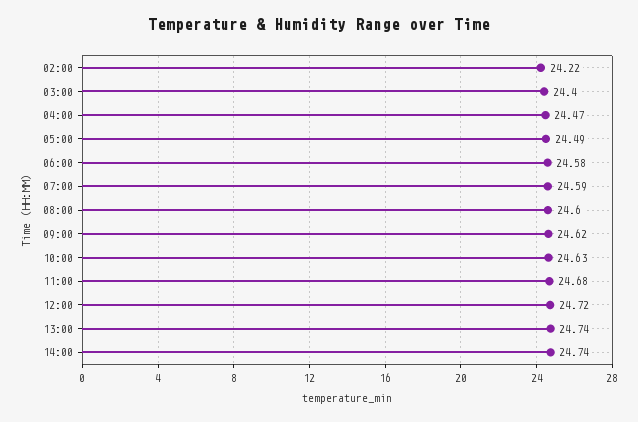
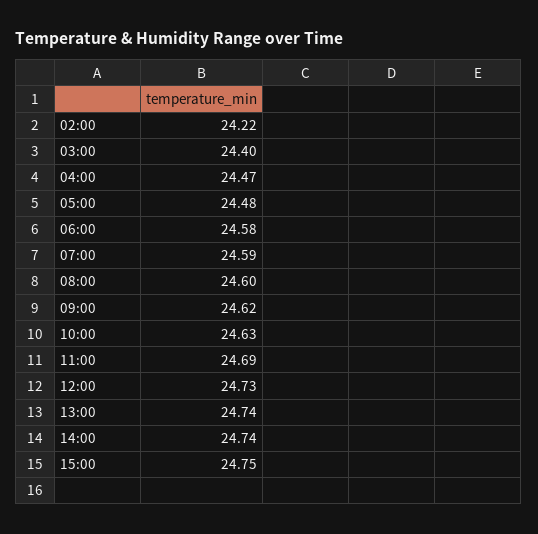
05:00: 24.49 -> 24.48
11:00: 24.68 -> 24.69
12:00: 24.72 -> 24.73
15:00: none -> 24.75

